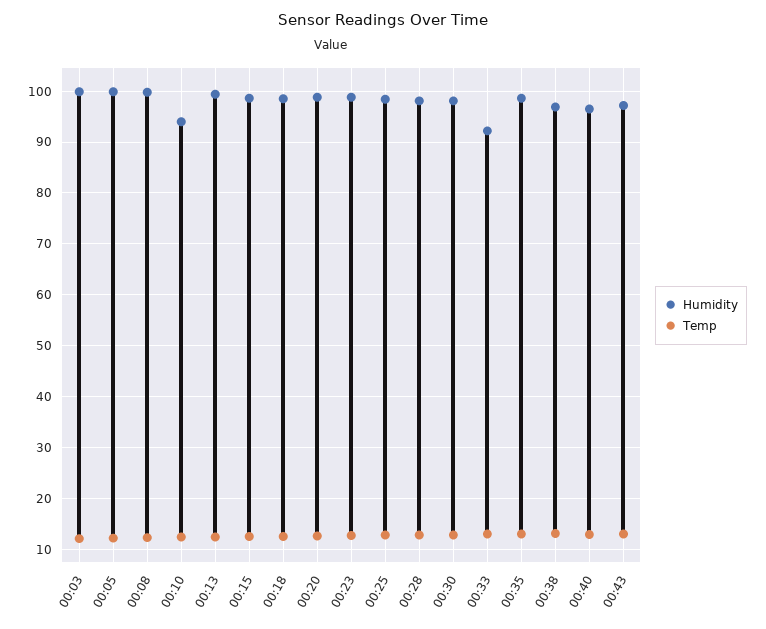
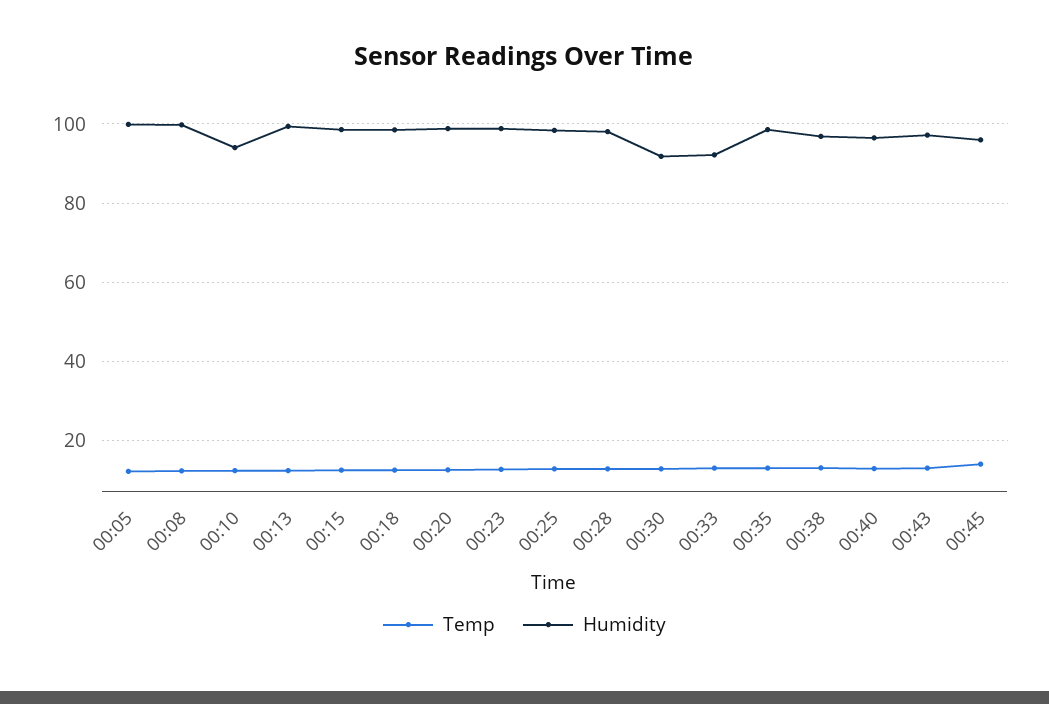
Humidity, 00:03: 100 -> none
Temp, 00:03: 12 -> none
Humidity, 00:30: 98 -> 92
Temp, 00:45: none -> 14
Humidity, 00:45: none -> 96

